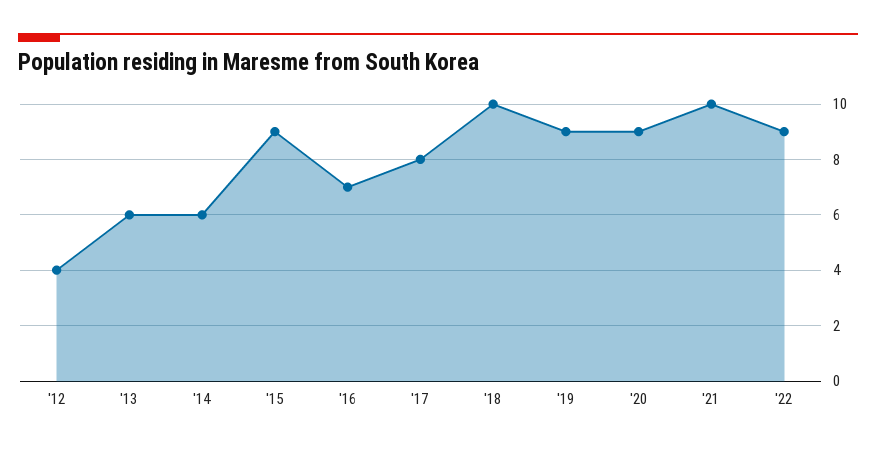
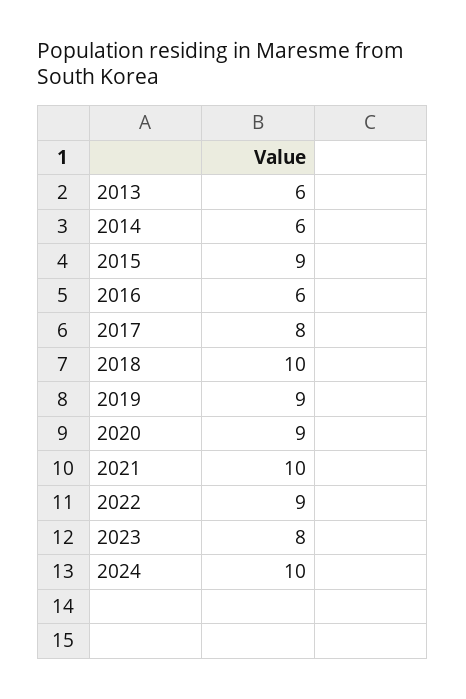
'12: 4 -> none
'16: 7 -> 6
2023: none -> 8
2024: none -> 10

